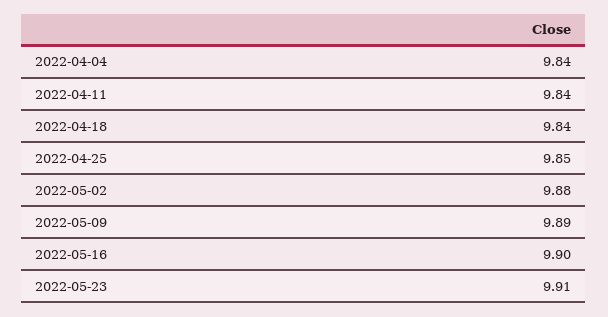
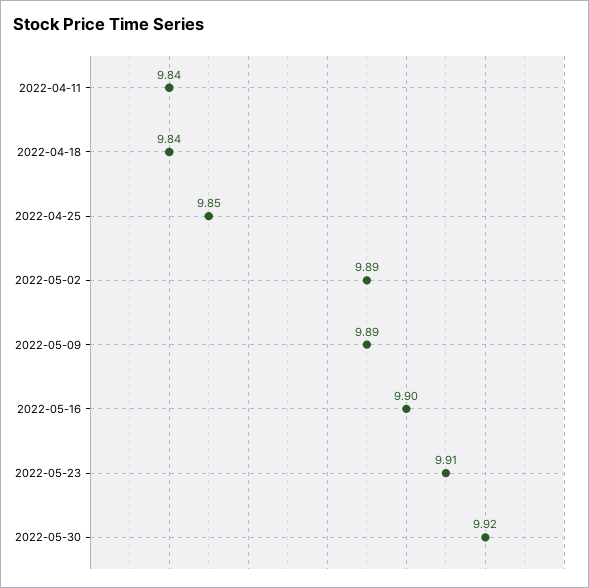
2022-04-04: 9.84 -> none
2022-05-02: 9.88 -> 9.89
2022-05-30: none -> 9.92

